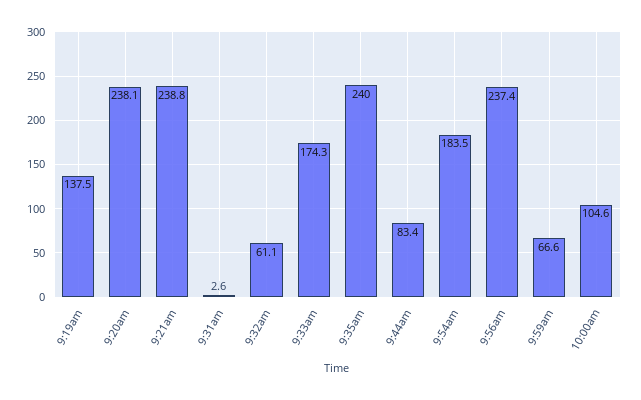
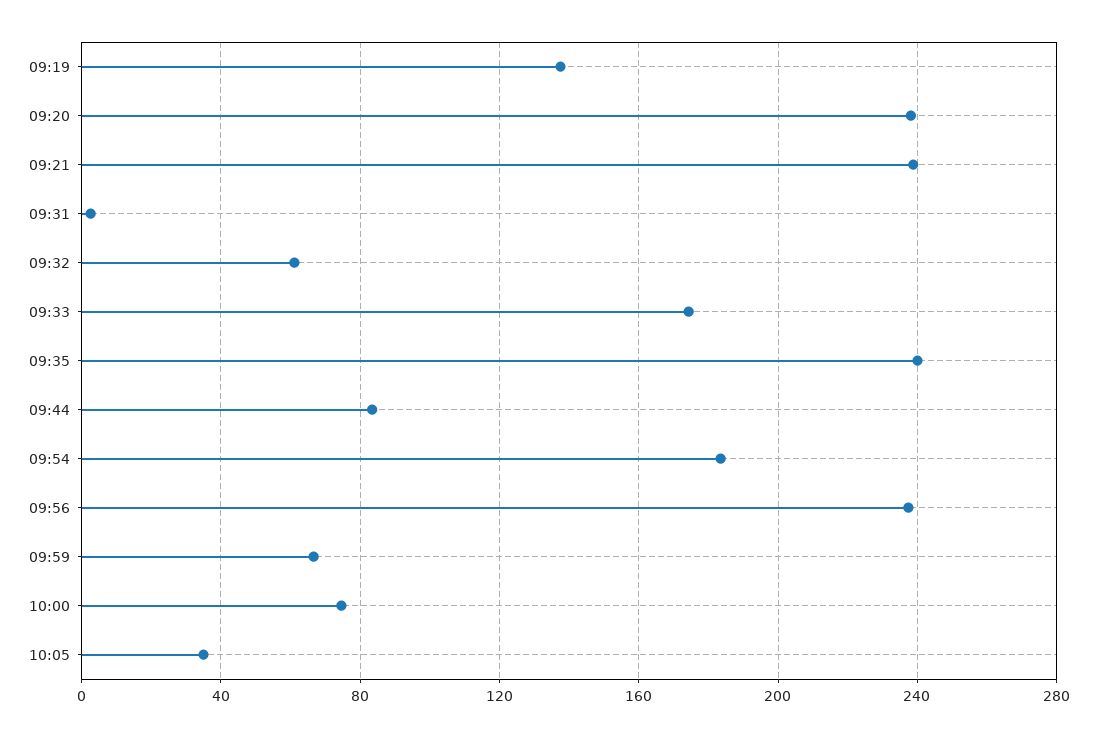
10:00am: 104.6 -> 75
10:05: none -> 35

